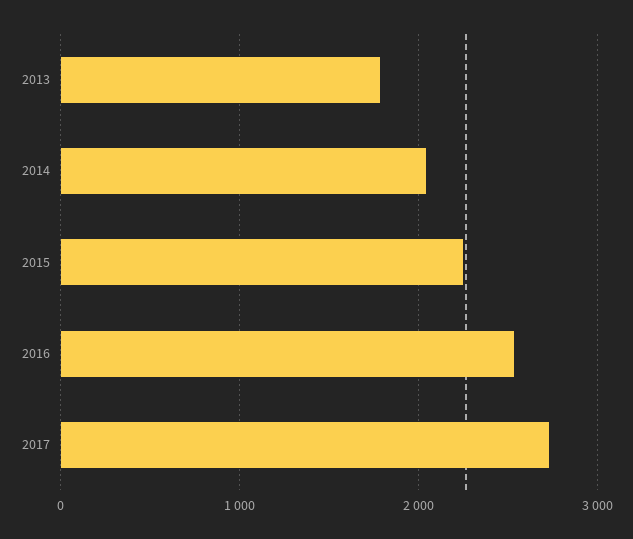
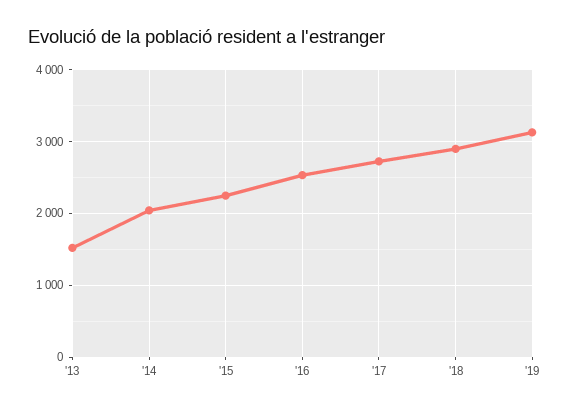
2013: 1800 -> 1500
'18: none -> 2900
'19: none -> 3100

